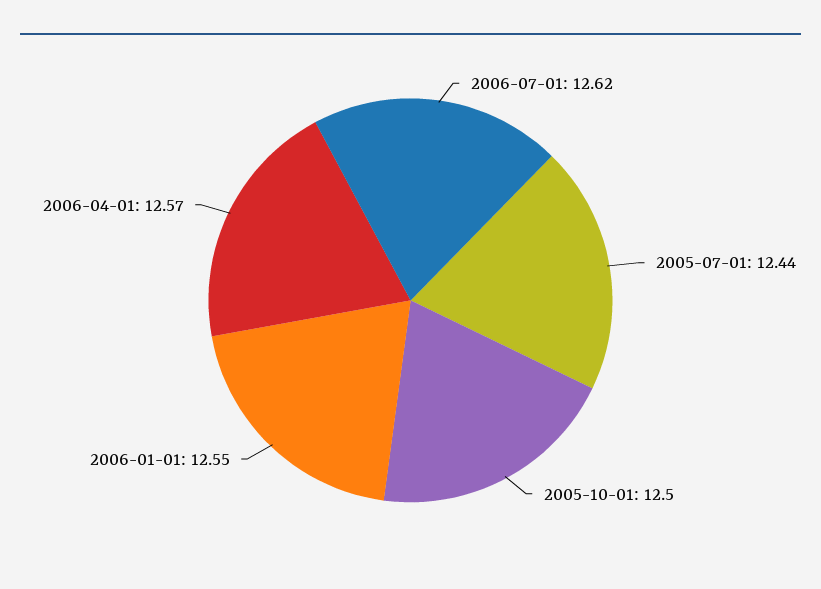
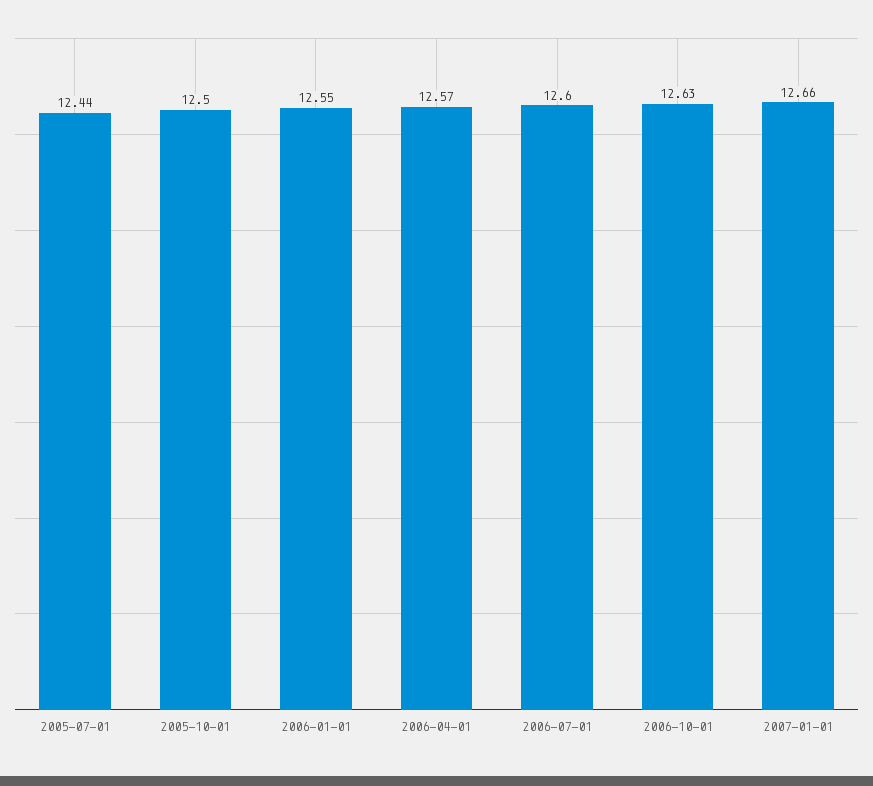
2006-07-01: 12.62 -> 12.6
2006-10-01: none -> 12.63
2007-01-01: none -> 12.66

